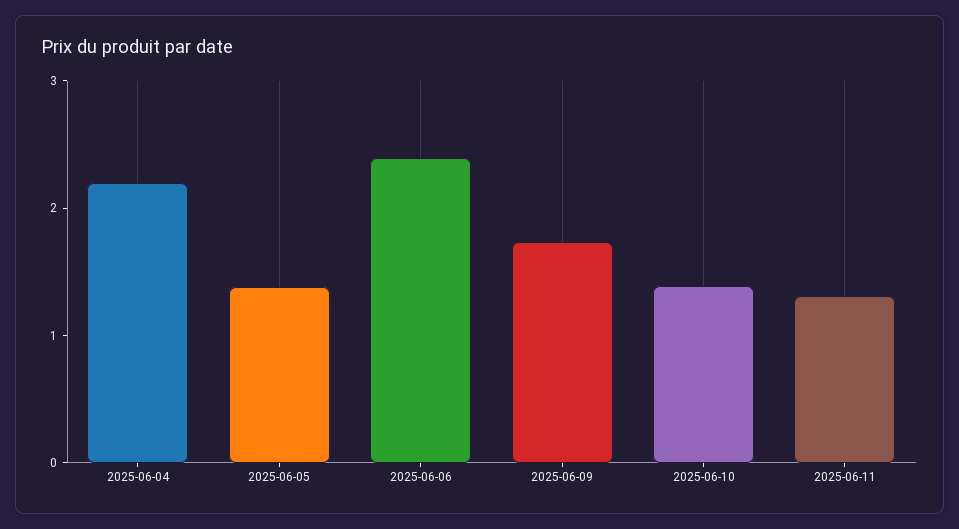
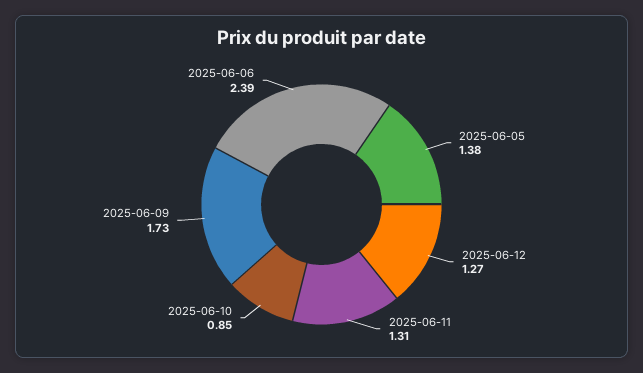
2025-06-04: 2.2 -> none
2025-06-10: 1.4 -> 0.85
2025-06-12: none -> 1.27

